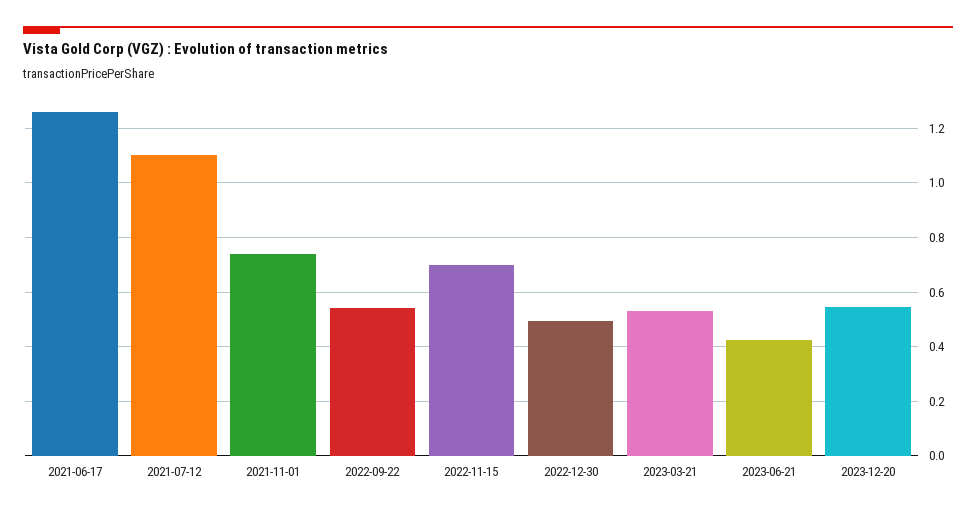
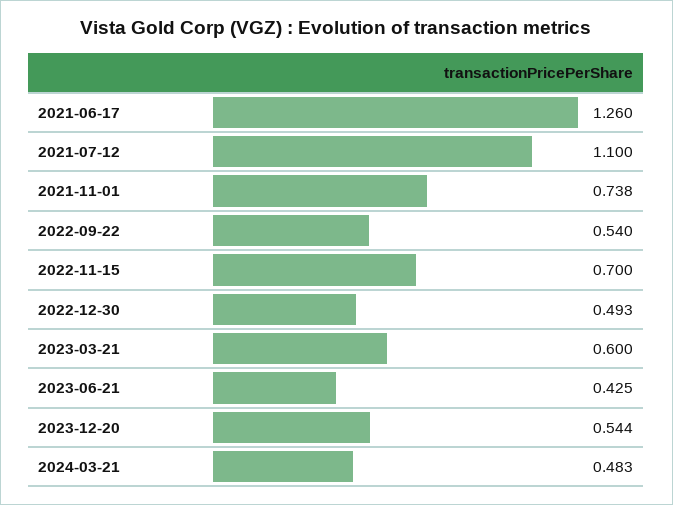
2023-03-21: 0.525 -> 0.6
2024-03-21: none -> 0.483

